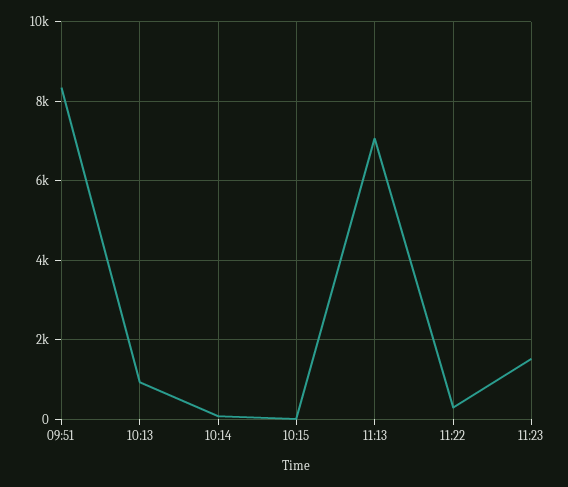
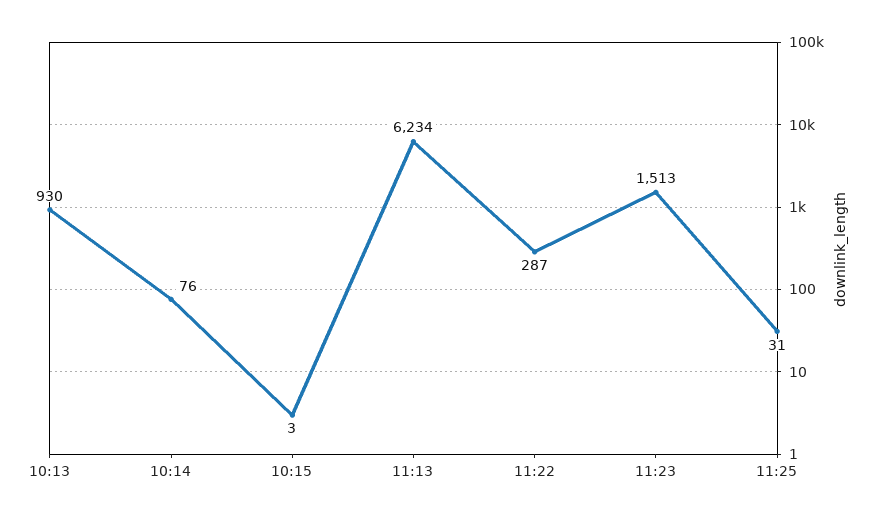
09:51: 8400 -> none
11:13: 7000 -> 6234
11:25: none -> 31

